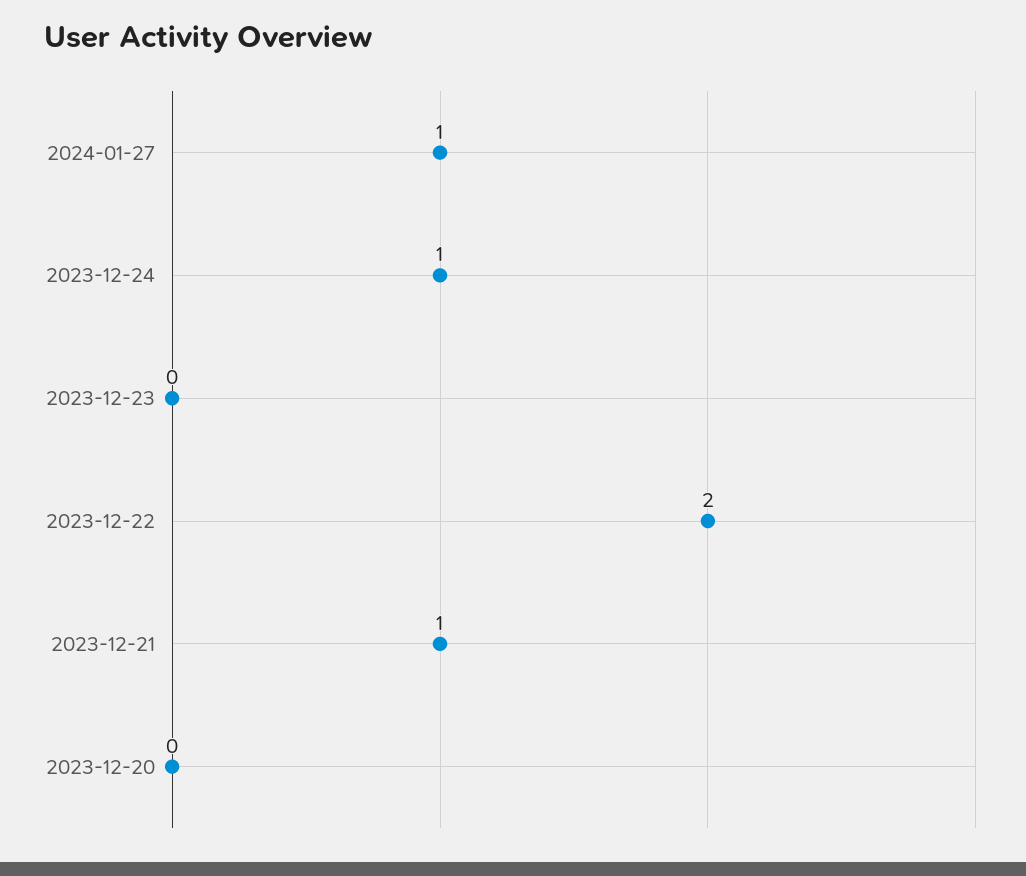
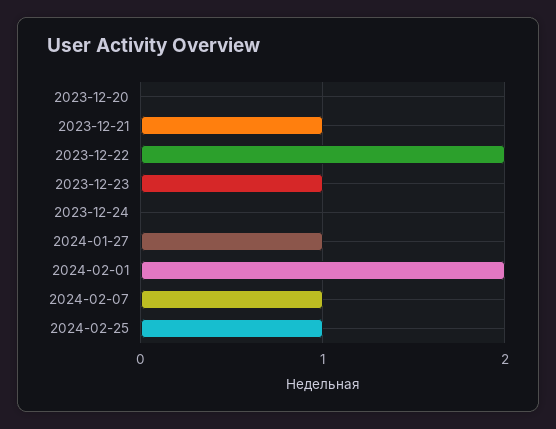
2023-12-24: 1 -> 0
2023-12-23: 0 -> 1
2024-02-01: none -> 2
2024-02-07: none -> 1
2024-02-25: none -> 1

